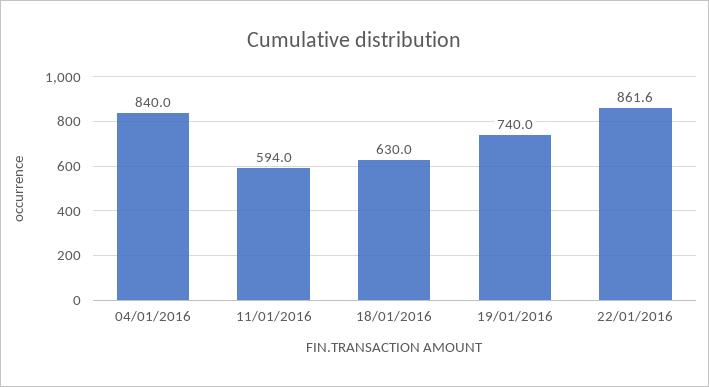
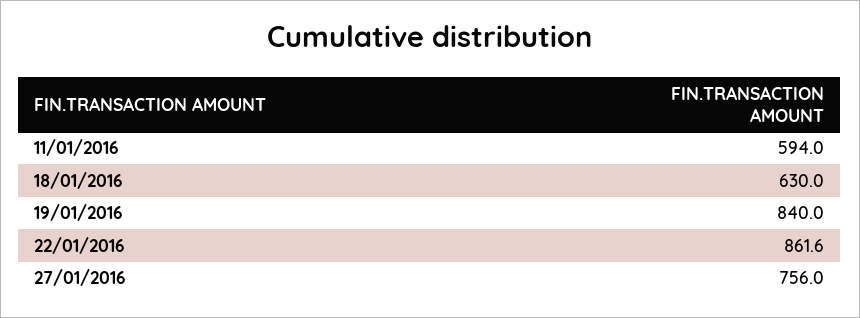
04/01/2016: 840 -> none
19/01/2016: 740 -> 840
27/01/2016: none -> 756

